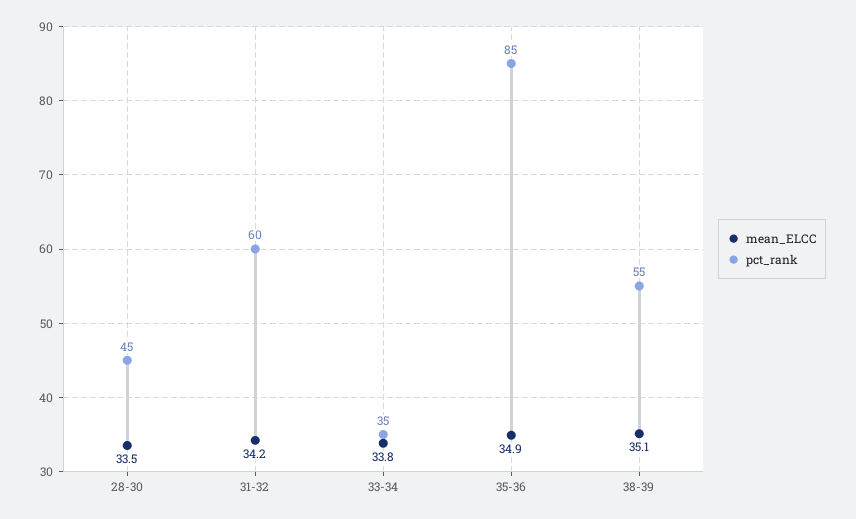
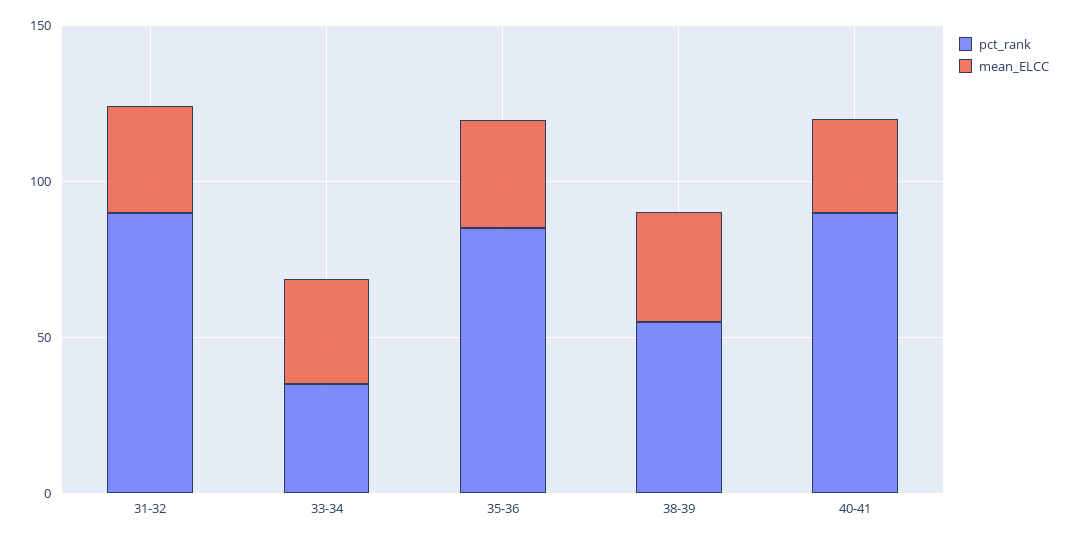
mean_ELCC, 28-30: 33.5 -> none
pct_rank, 28-30: 45 -> none
pct_rank, 31-32: 60 -> 90
pct_rank, 40-41: none -> 90
mean_ELCC, 40-41: none -> 30

